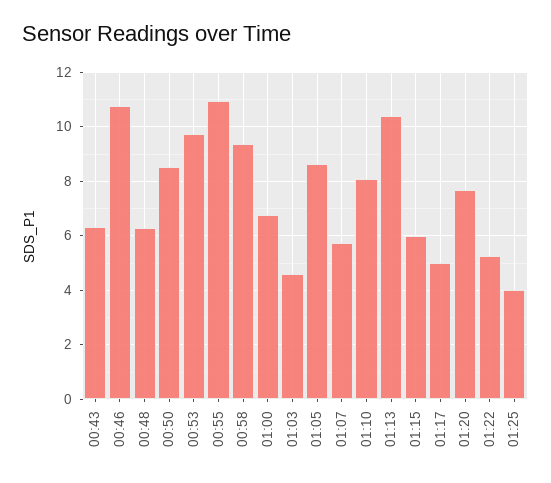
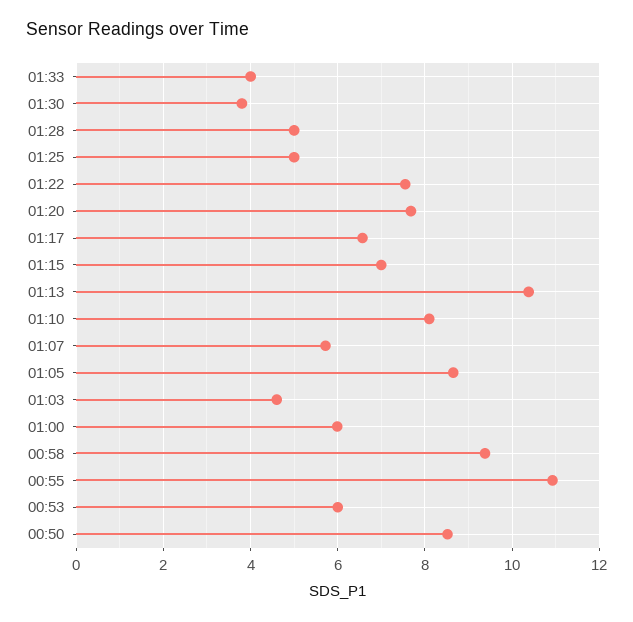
00:43: 6.25 -> none
00:46: 10.75 -> none
00:48: 6.25 -> none
00:53: 9.75 -> 6
01:00: 6.75 -> 6
01:15: 6 -> 7
01:17: 5 -> 6.6
01:22: 5.25 -> 7.6
01:25: 4 -> 5
01:33: none -> 4
01:30: none -> 3.8
01:28: none -> 5

